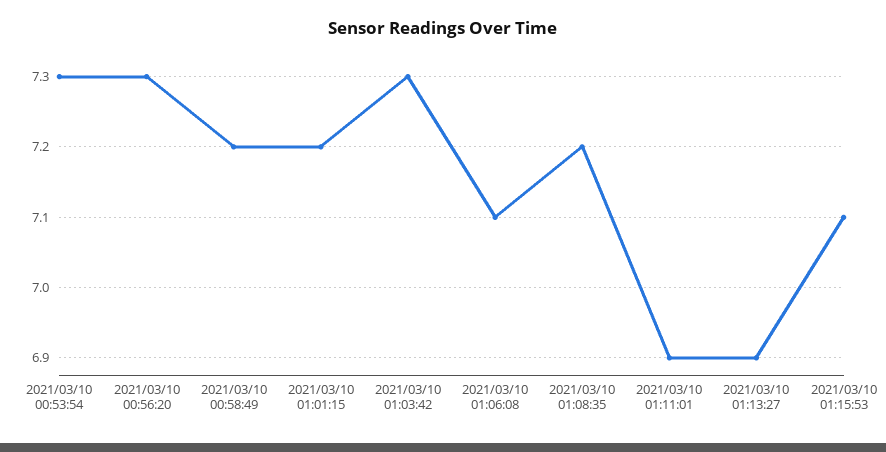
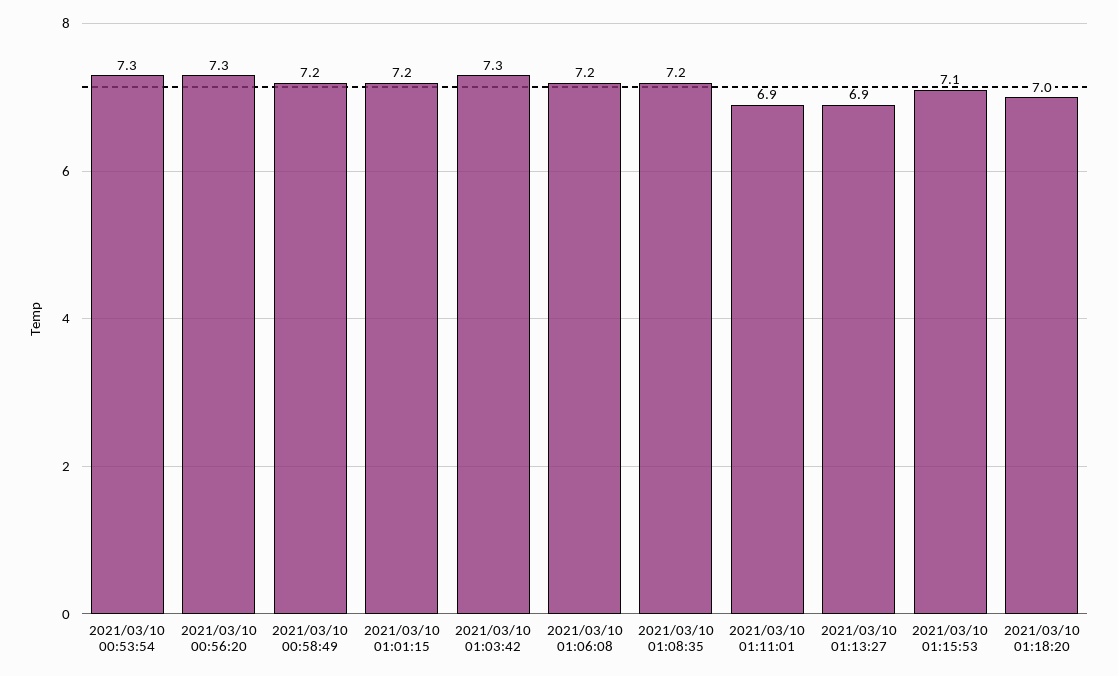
2021/03/10 01:06:08: 7.1 -> 7.2
2021/03/10 01:18:20: none -> 7

